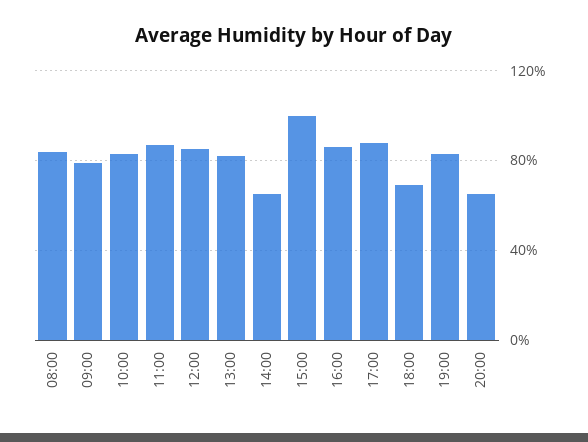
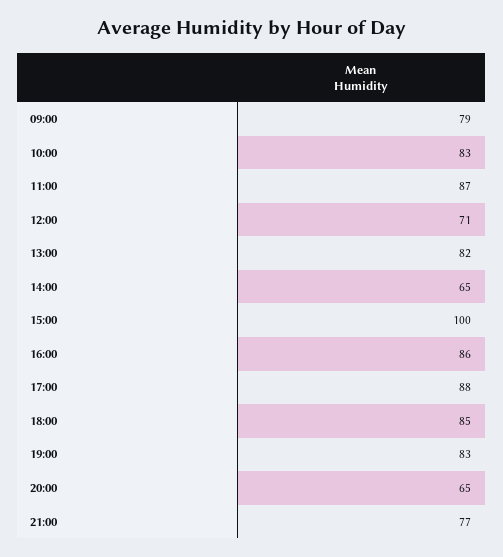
08:00: 85 -> none
12:00: 85 -> 71
18:00: 70 -> 85
21:00: none -> 77

